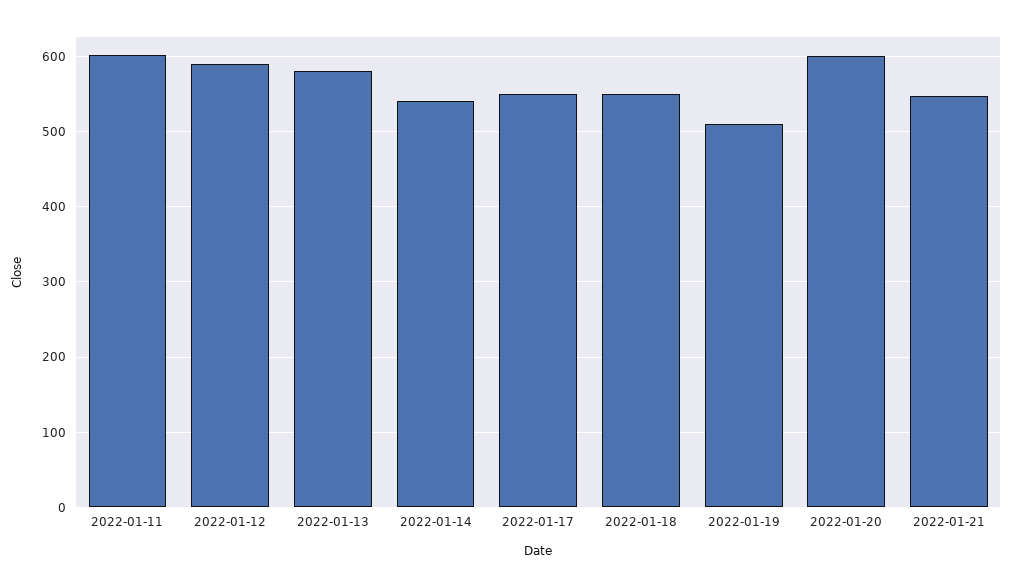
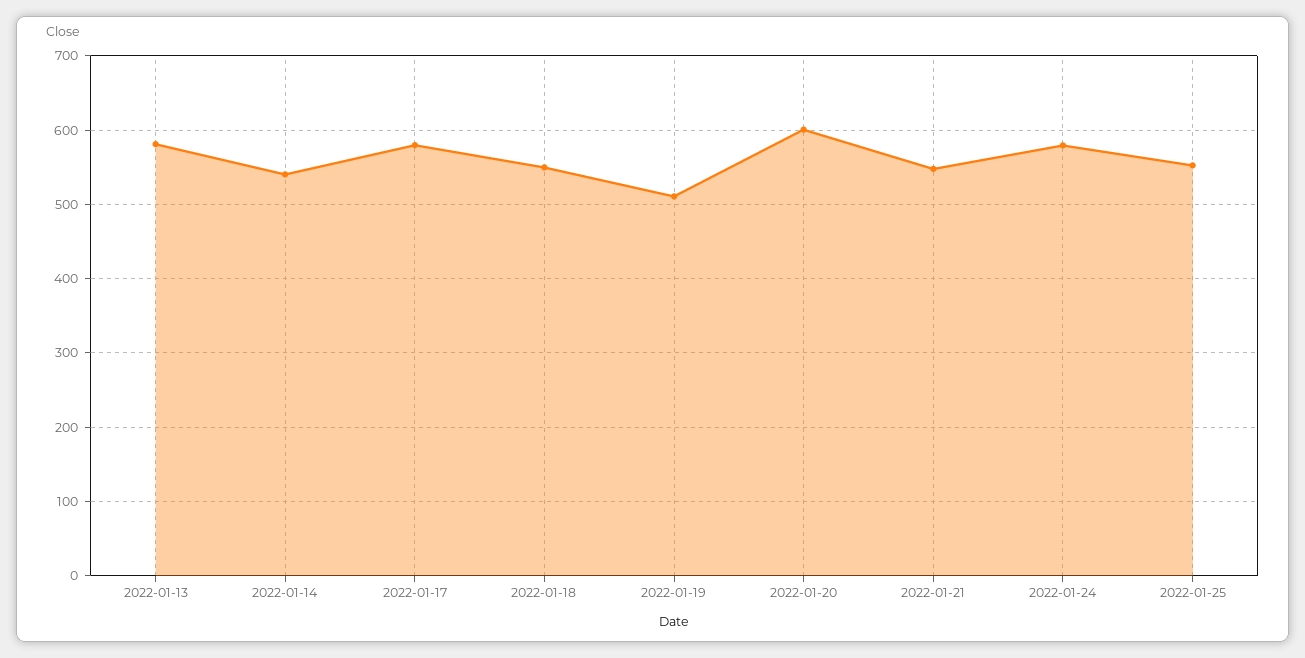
2022-01-11: 600 -> none
2022-01-12: 590 -> none
2022-01-17: 550 -> 580
2022-01-24: none -> 580
2022-01-25: none -> 550

